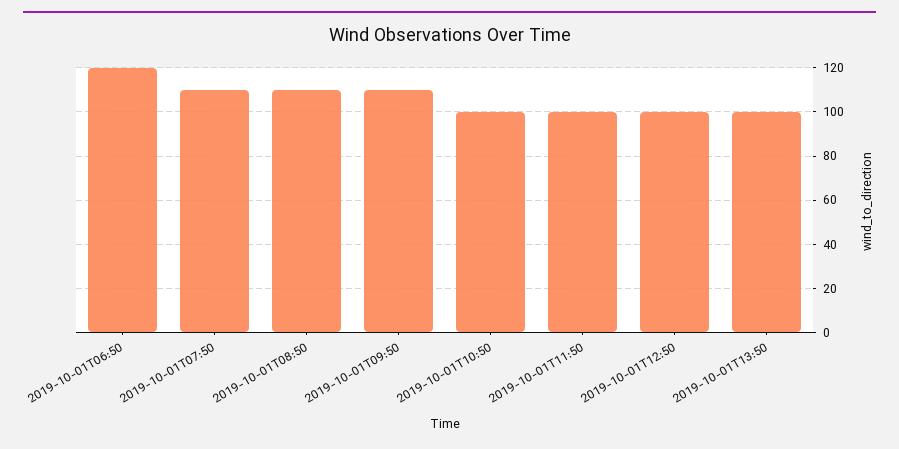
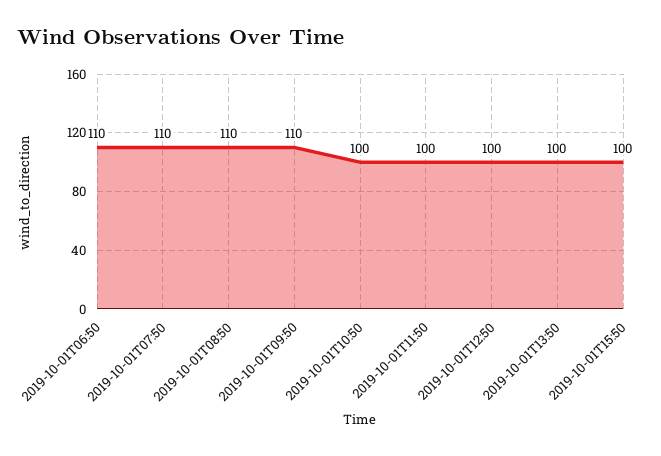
2019-10-01T06:50: 120 -> 110
2019-10-01T15:50: none -> 100

